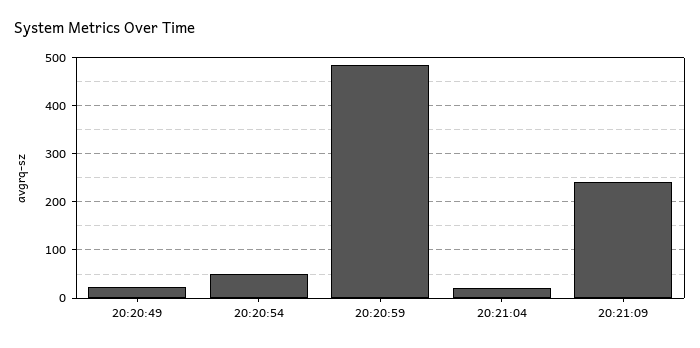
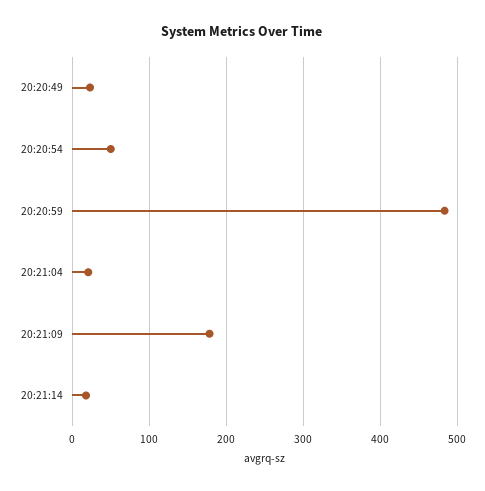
20:21:09: 240 -> 180
20:21:14: none -> 20

